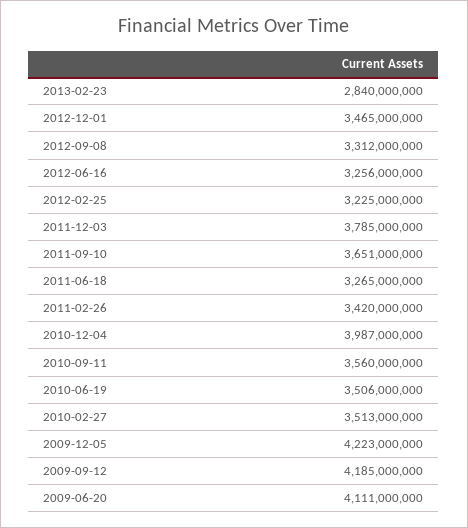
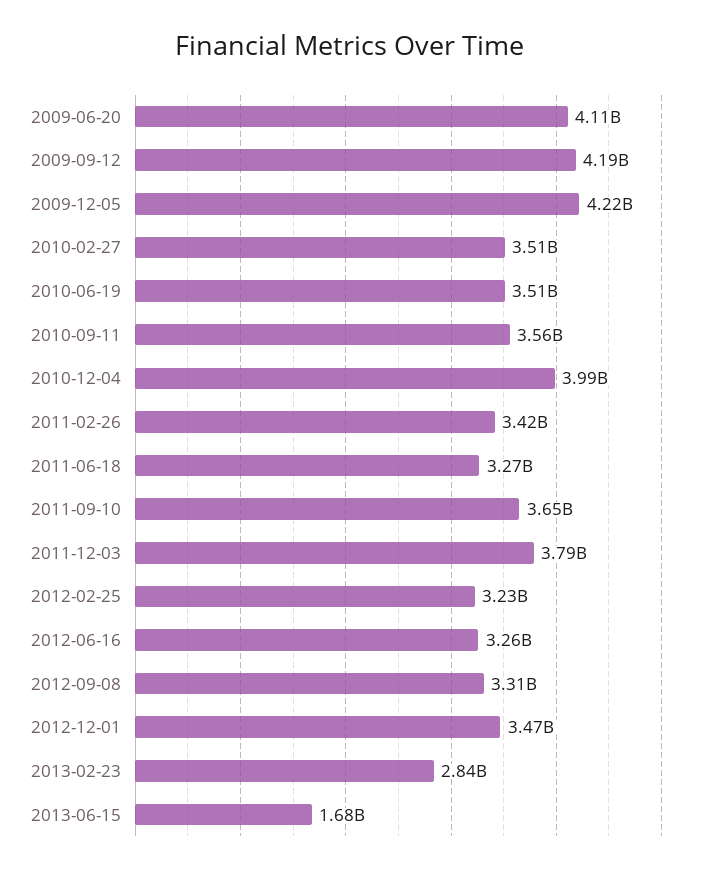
2013-06-15: none -> 1680000000

